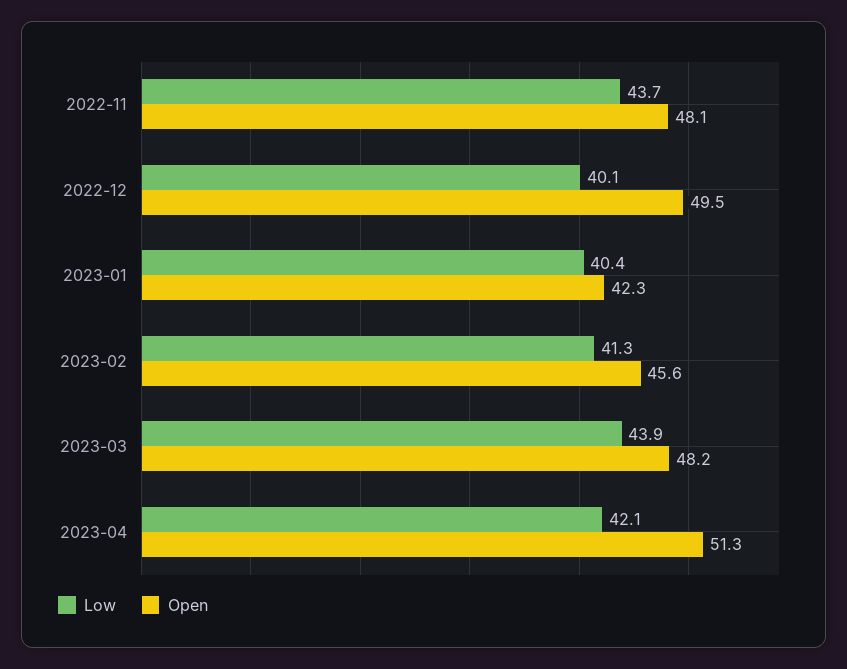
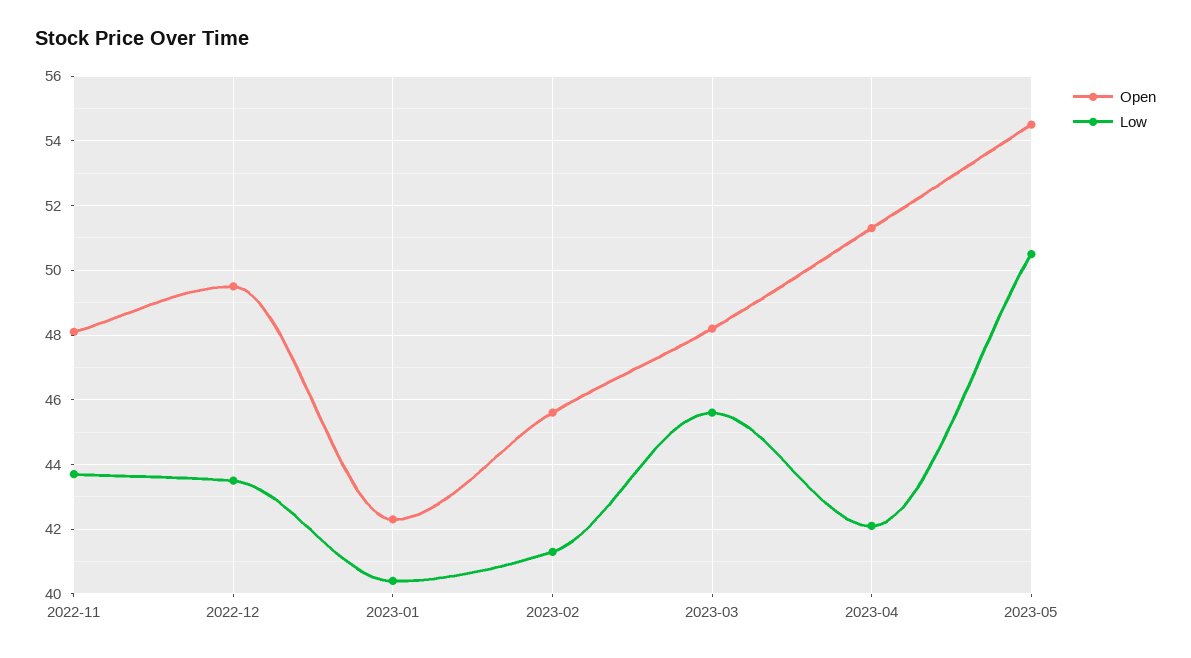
Low, 2022-12: 40.1 -> 43.5
Low, 2023-03: 43.9 -> 45.5
Open, 2023-05: none -> 54.5
Low, 2023-05: none -> 50.5

